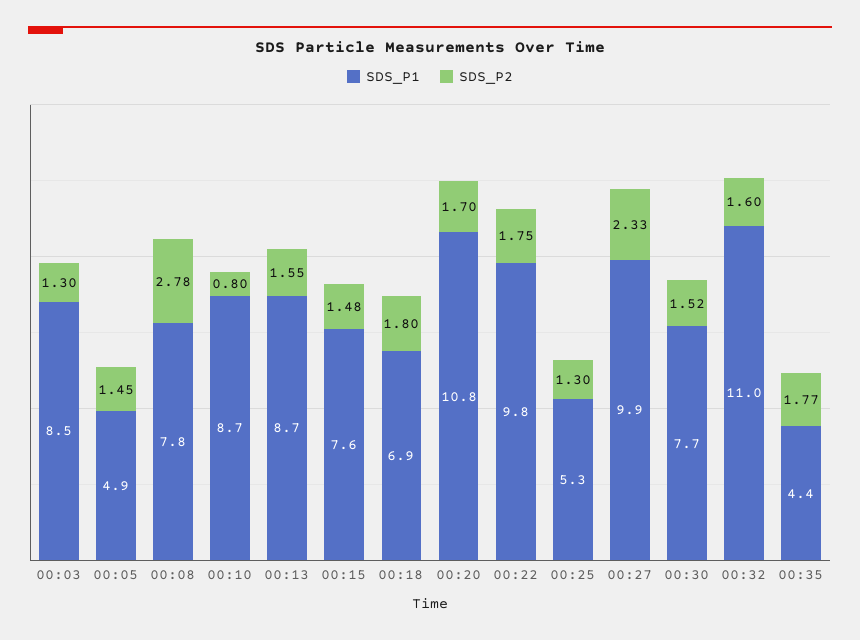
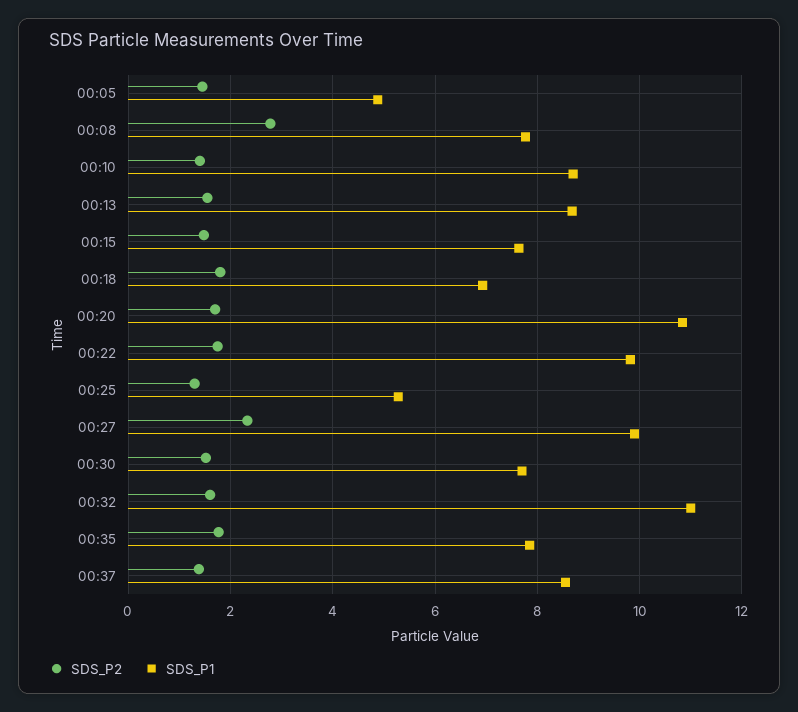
SDS_P1, 00:03: 8.5 -> none
SDS_P2, 00:03: 1.3 -> none
SDS_P2, 00:10: 0.8 -> 1.4
SDS_P1, 00:35: 4.4 -> 7.8
SDS_P2, 00:37: none -> 1.4
SDS_P1, 00:37: none -> 8.6

